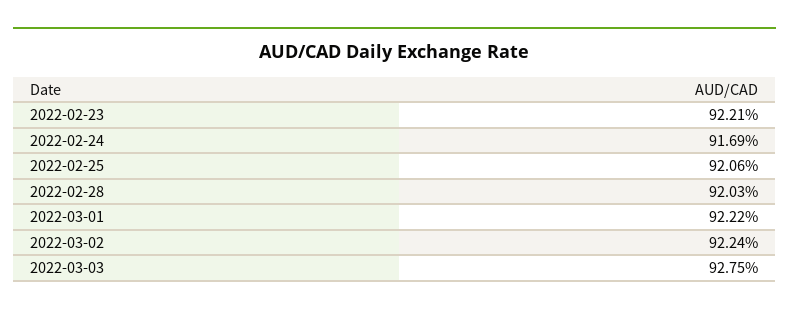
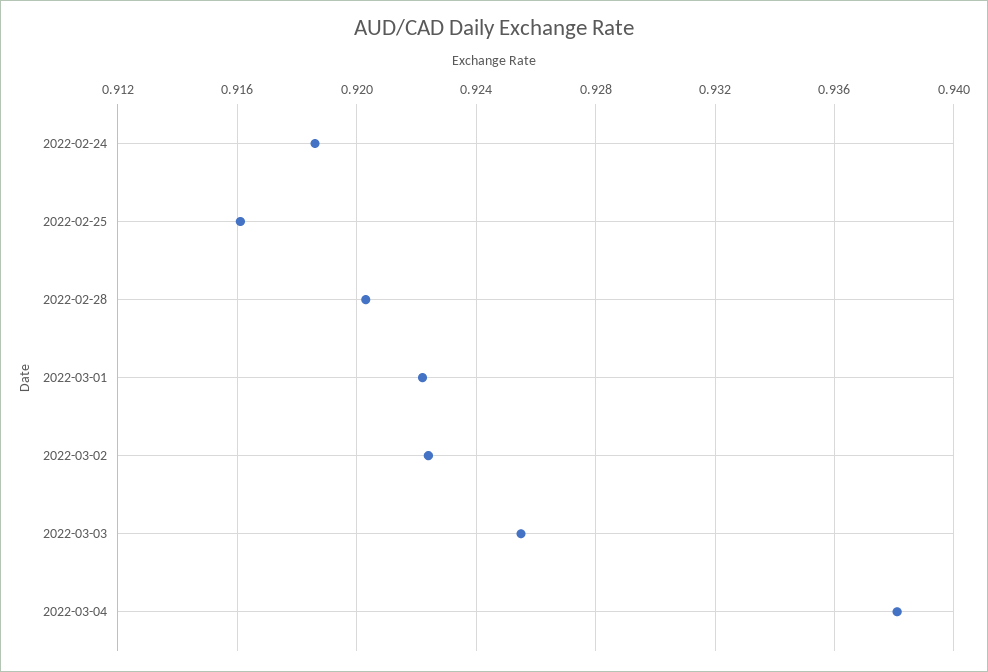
2022-02-23: 0.9221 -> none
2022-02-24: 0.9169 -> 0.9185
2022-02-25: 0.9206 -> 0.916
2022-03-03: 0.9275 -> 0.9255
2022-03-04: none -> 0.938

